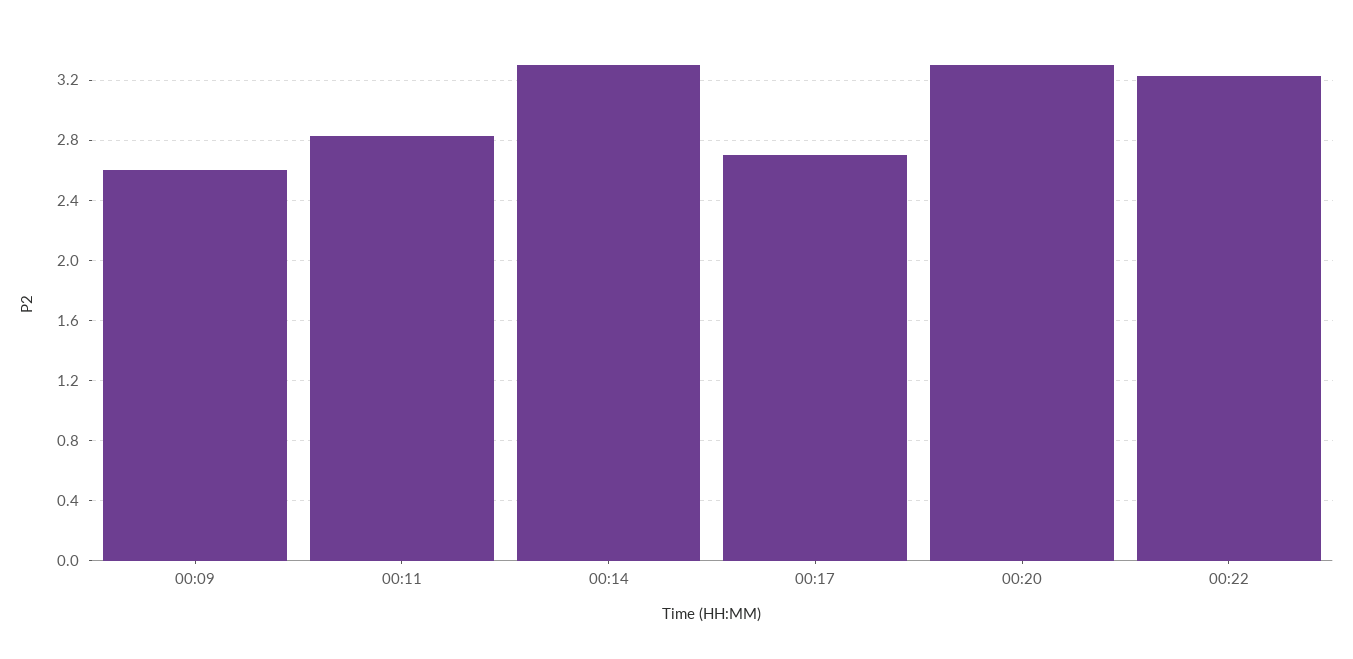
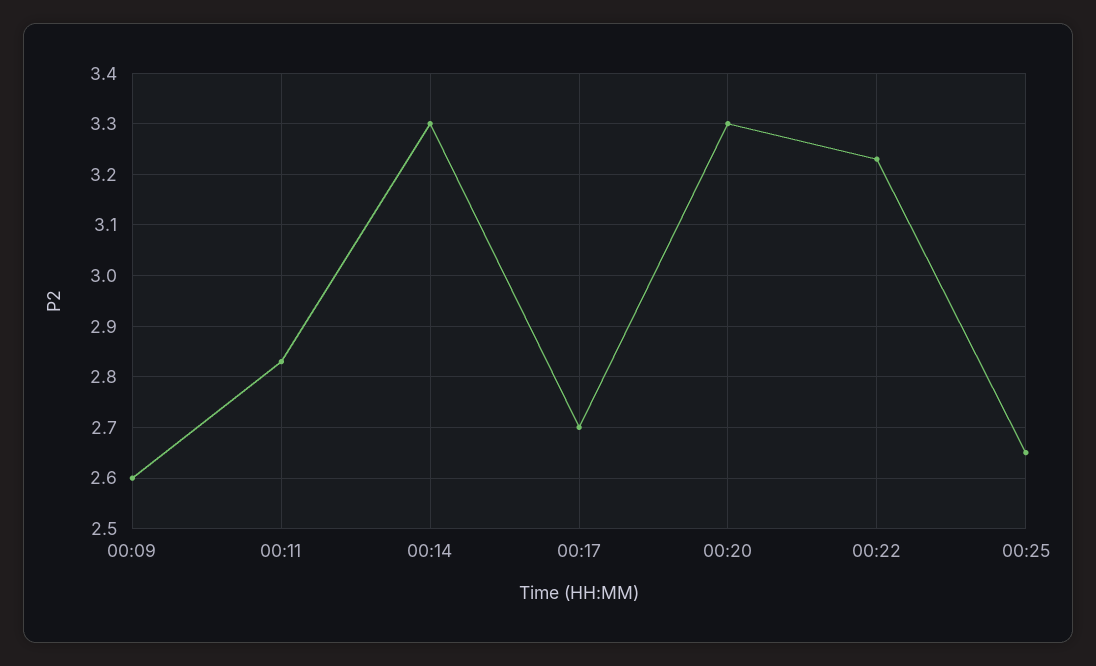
00:25: none -> 2.65

